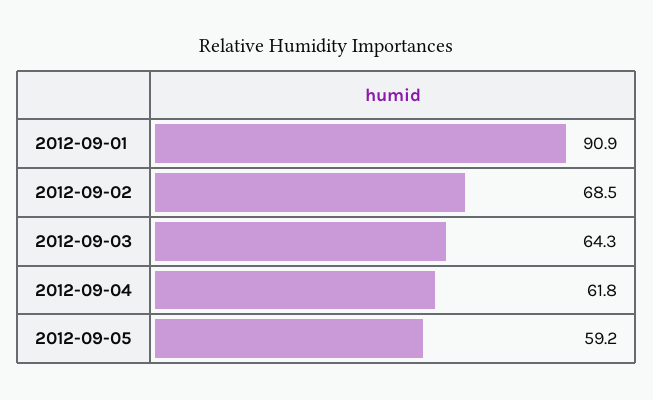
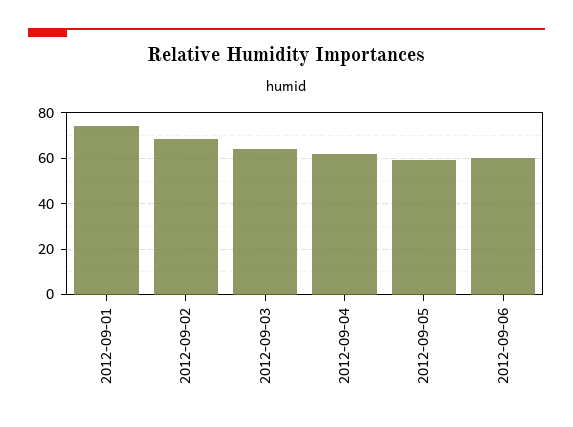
2012-09-01: 90.9 -> 75
2012-09-06: none -> 60

